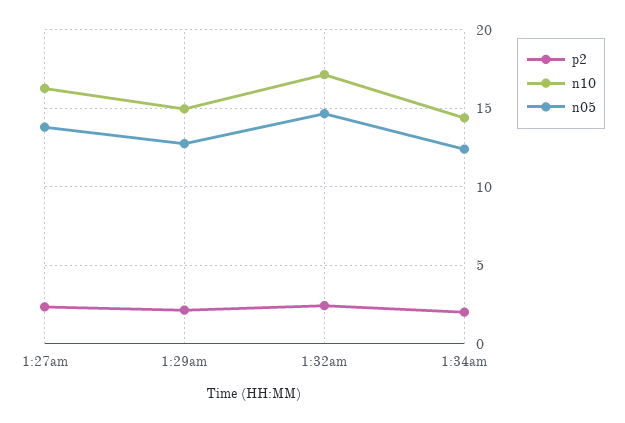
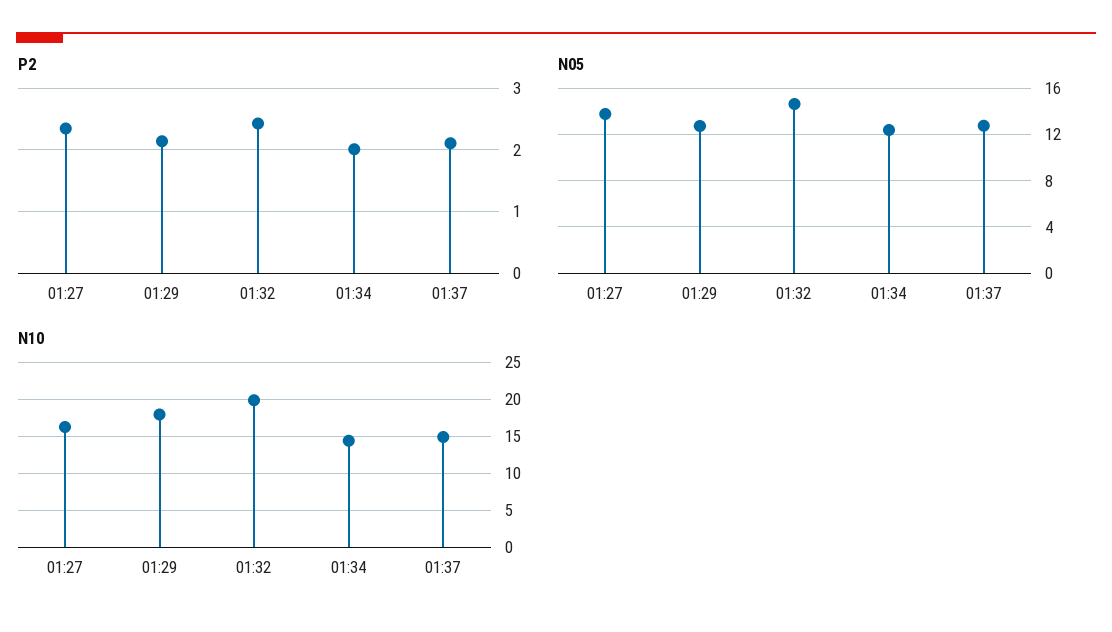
n10, 1:29am: 15 -> 18
n10, 1:32am: 17 -> 20
p2, 01:37: none -> 2.1
n05, 01:37: none -> 13
n10, 01:37: none -> 15

